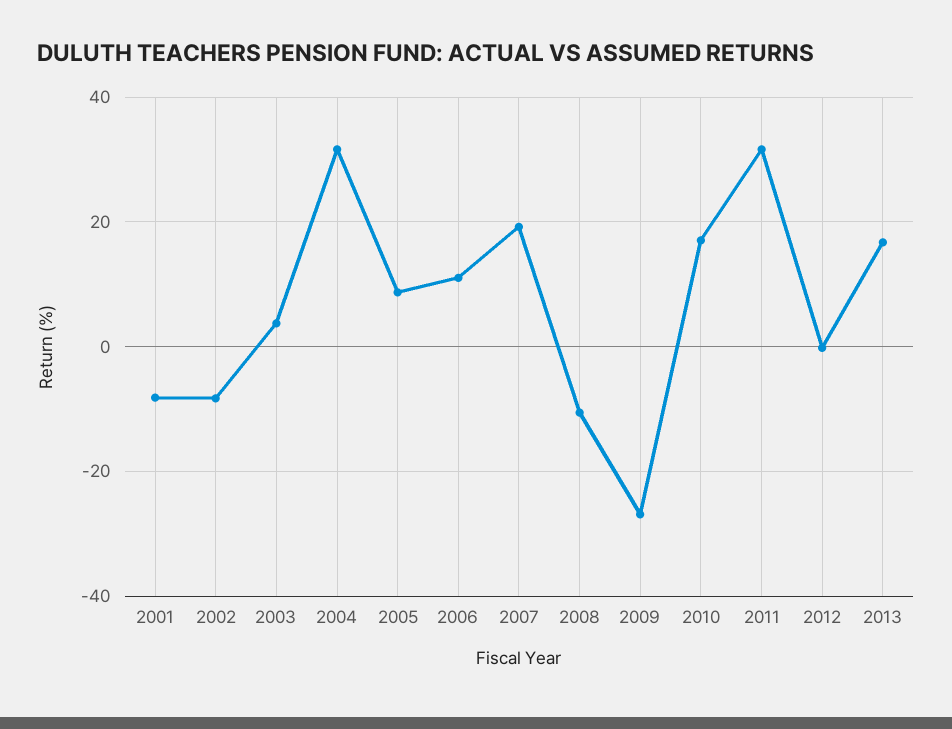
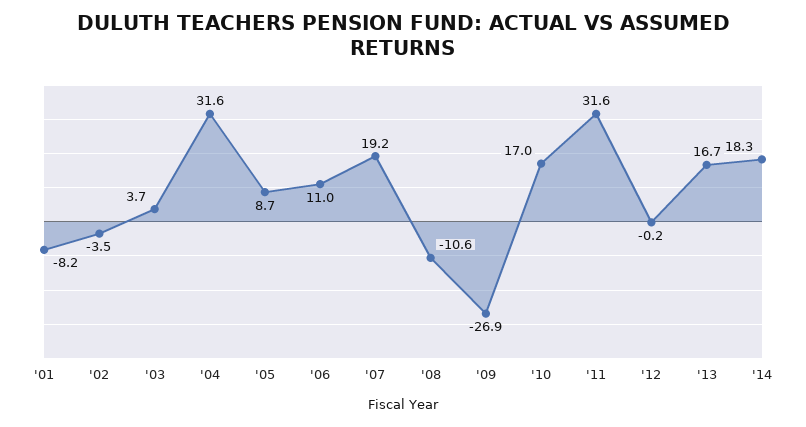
2002: -8 -> -3.5
'14: none -> 18.3

